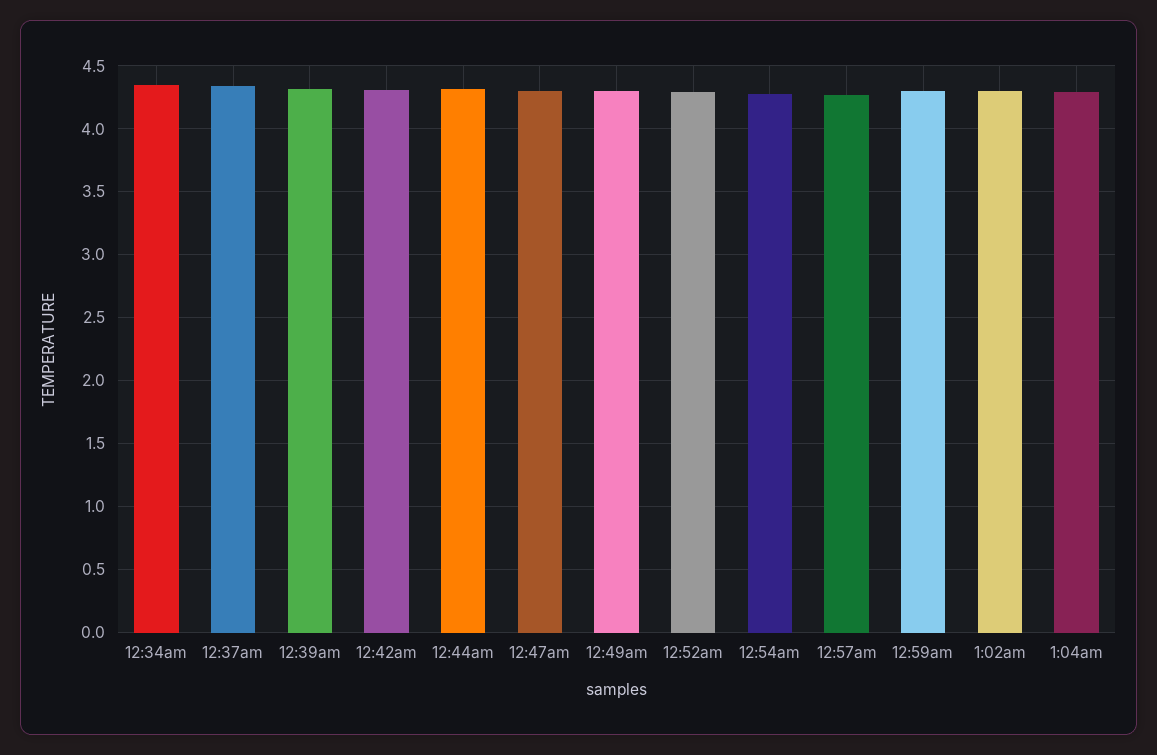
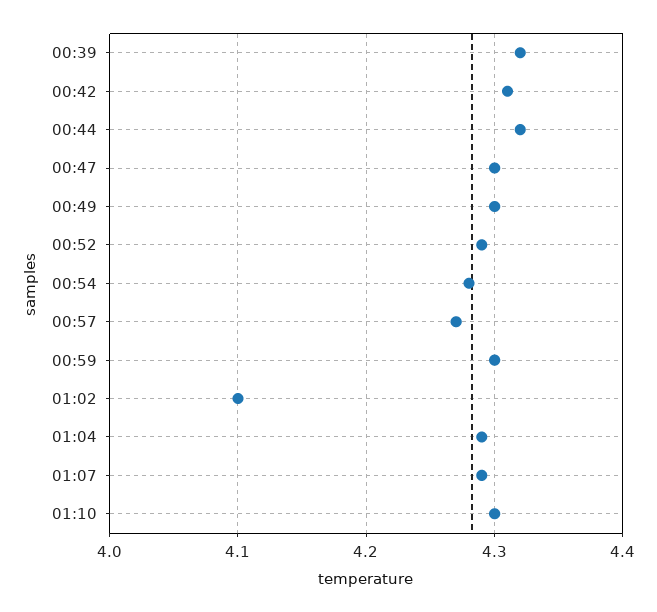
12:34am: 4.35 -> none
12:37am: 4.35 -> none
1:02am: 4.3 -> 4.1
01:07: none -> 4.29
01:10: none -> 4.3

